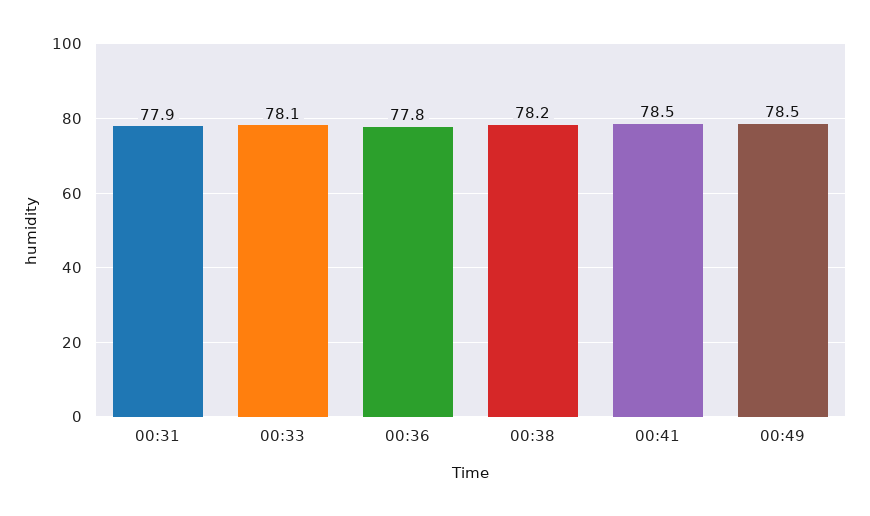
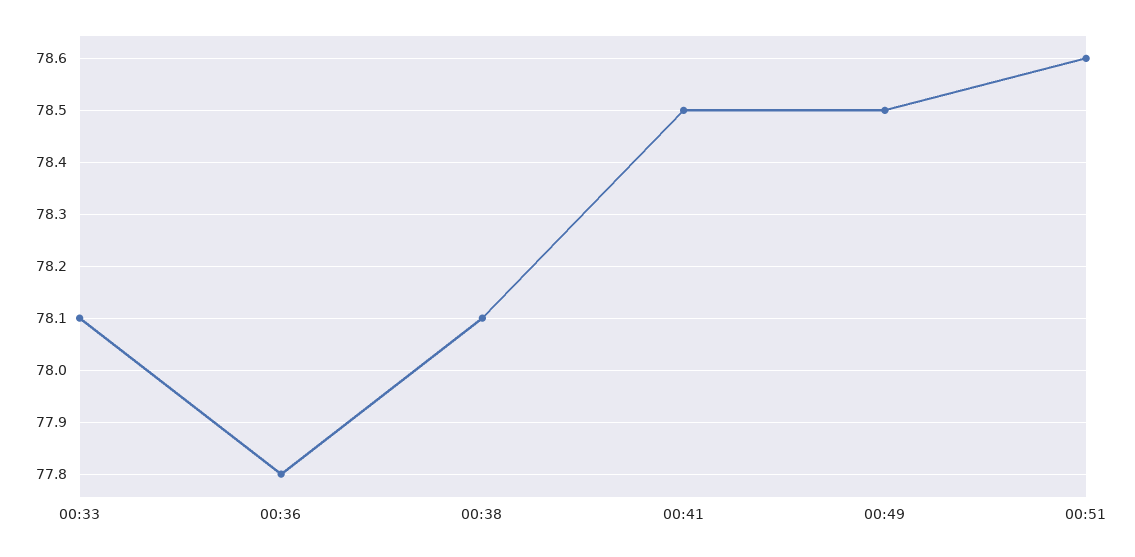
00:31: 77.9 -> none
00:38: 78.2 -> 78.1
00:51: none -> 78.6

